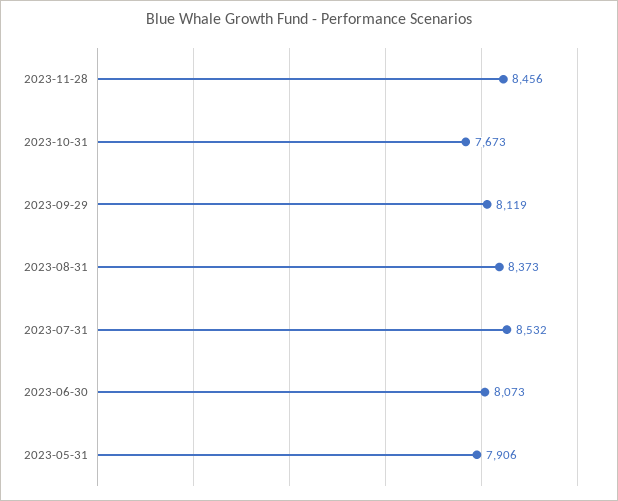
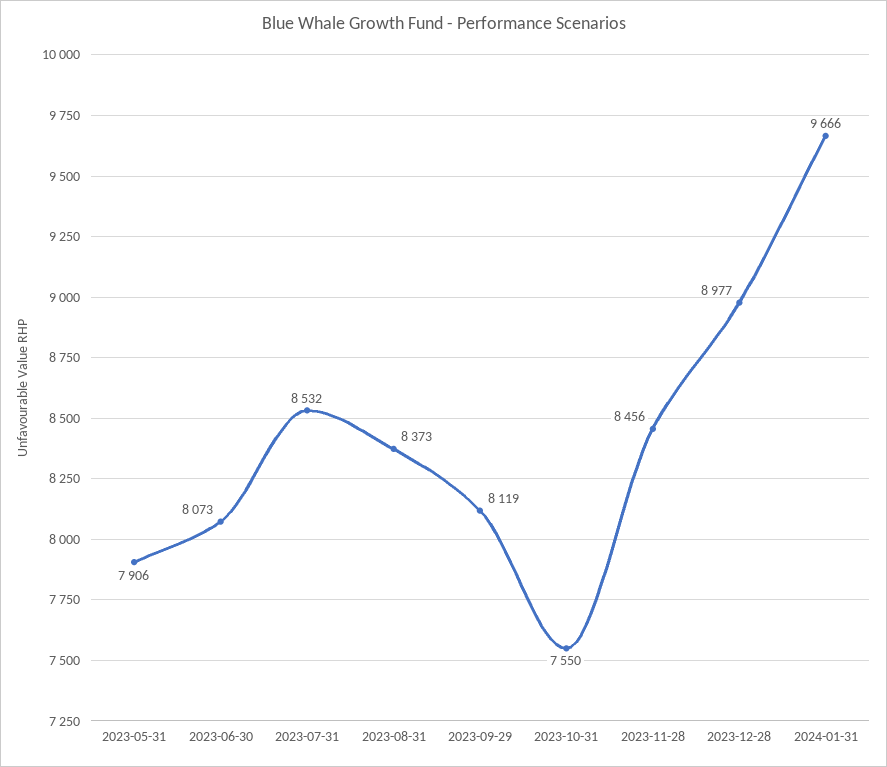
2023-10-31: 7673 -> 7550
2023-12-28: none -> 8977
2024-01-31: none -> 9666

